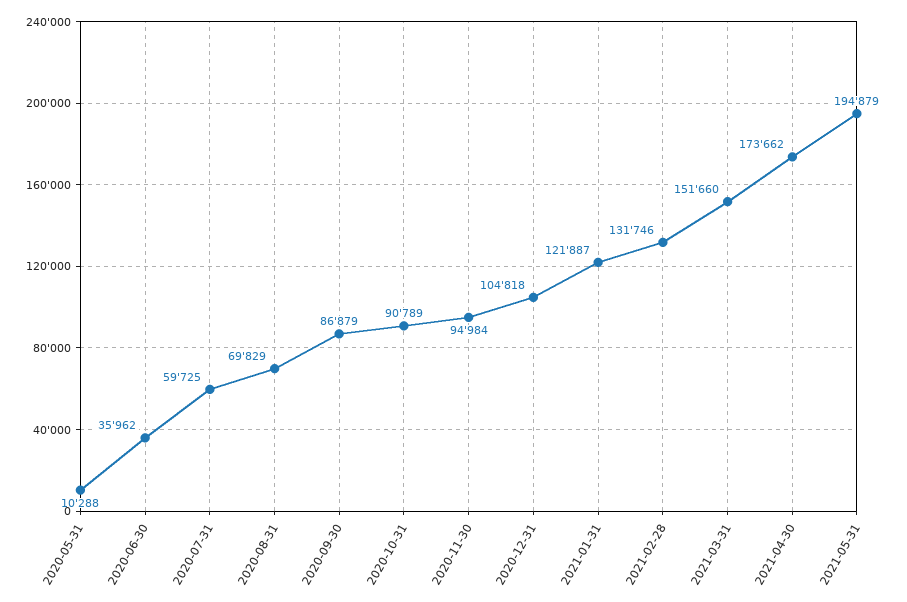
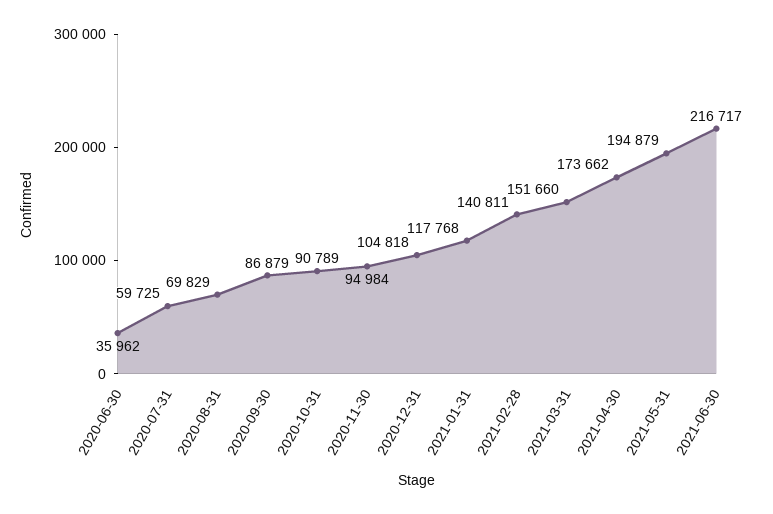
2020-05-31: 10288 -> none
2021-01-31: 121887 -> 117768
2021-02-28: 131746 -> 140811
2021-06-30: none -> 216717

